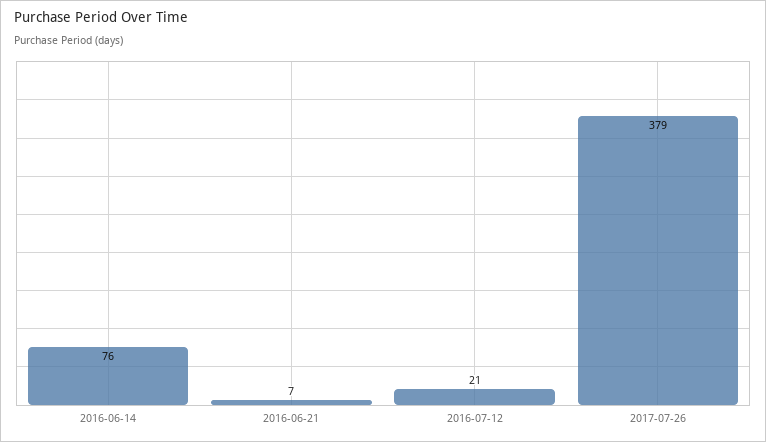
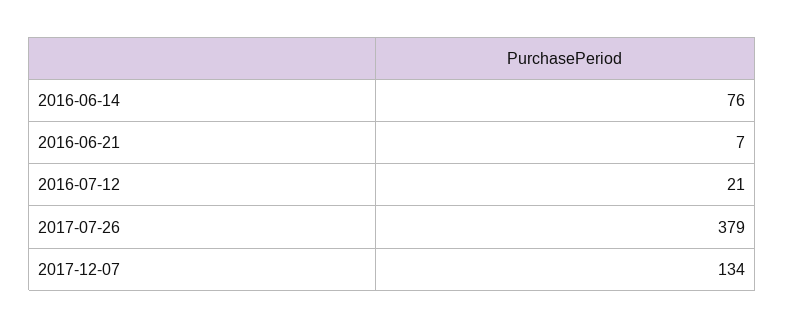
2017-12-07: none -> 134

